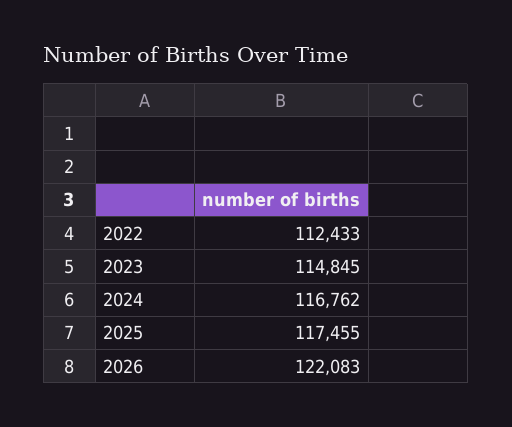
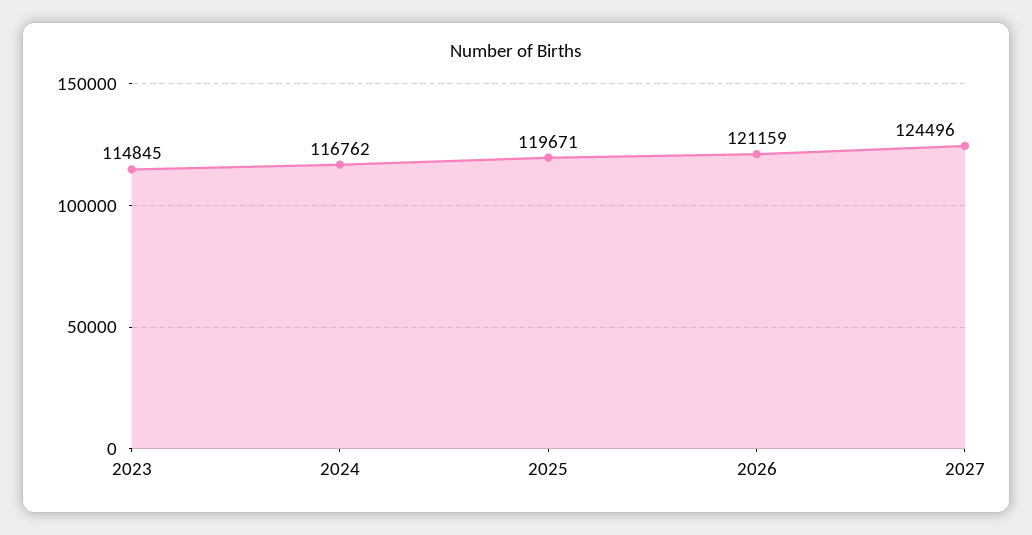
2022: 112433 -> none
2025: 117455 -> 119671
2026: 122083 -> 121159
2027: none -> 124496

